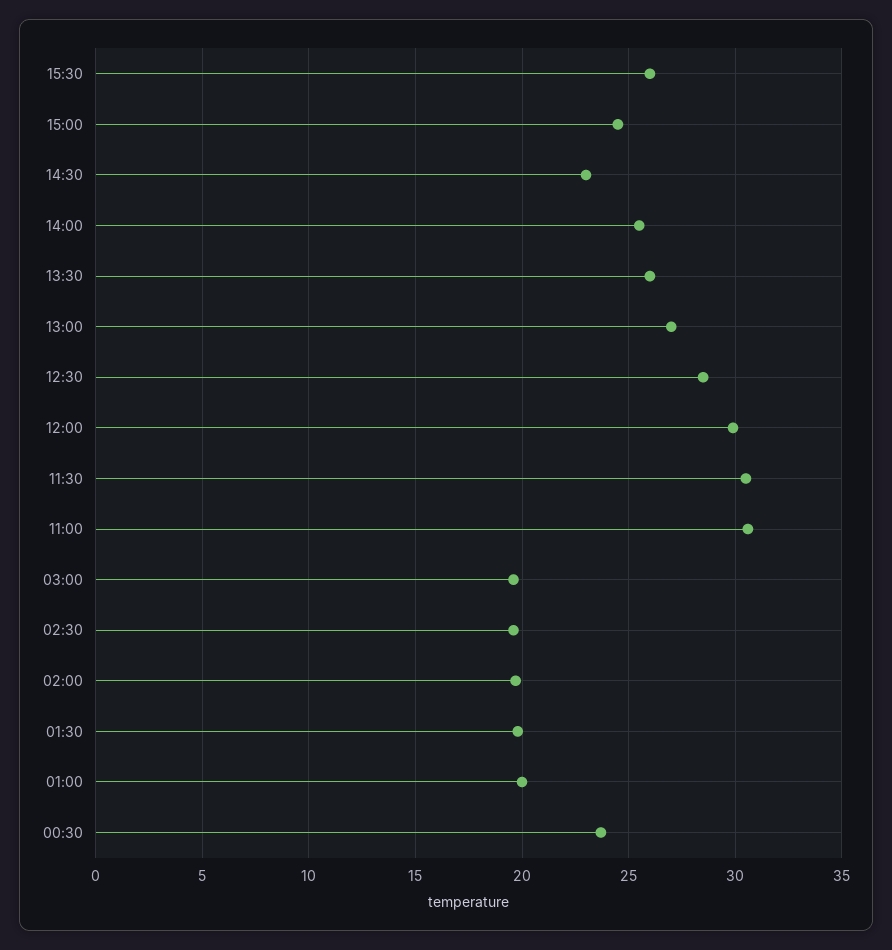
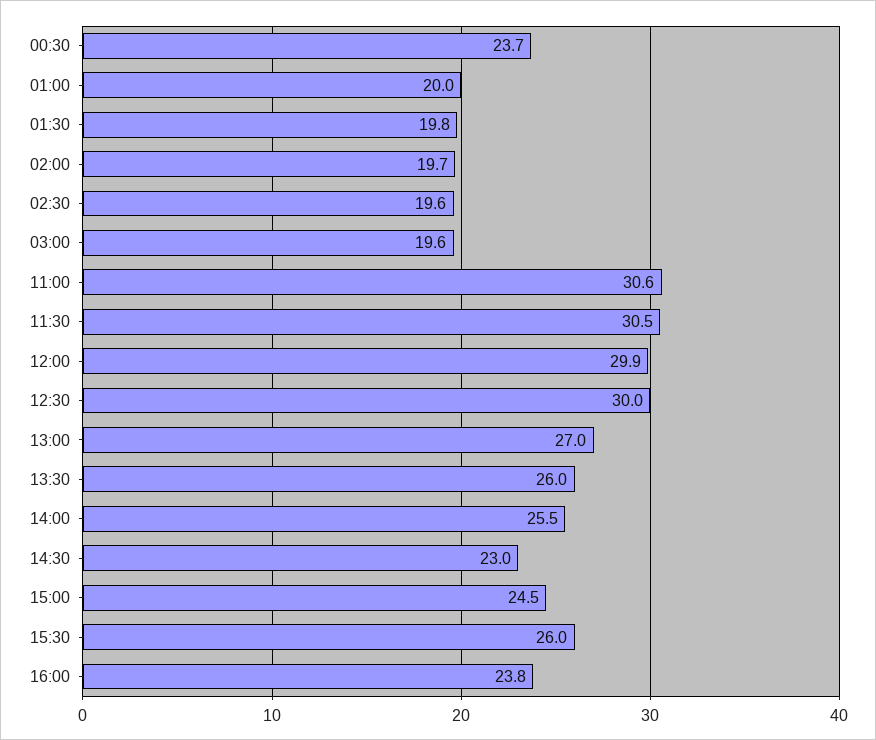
12:30: 28.5 -> 30
16:00: none -> 23.8

